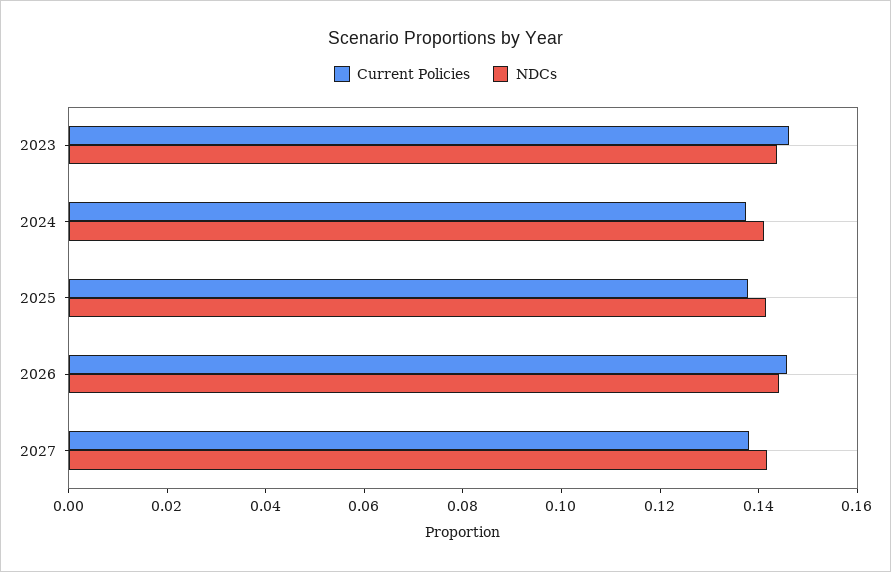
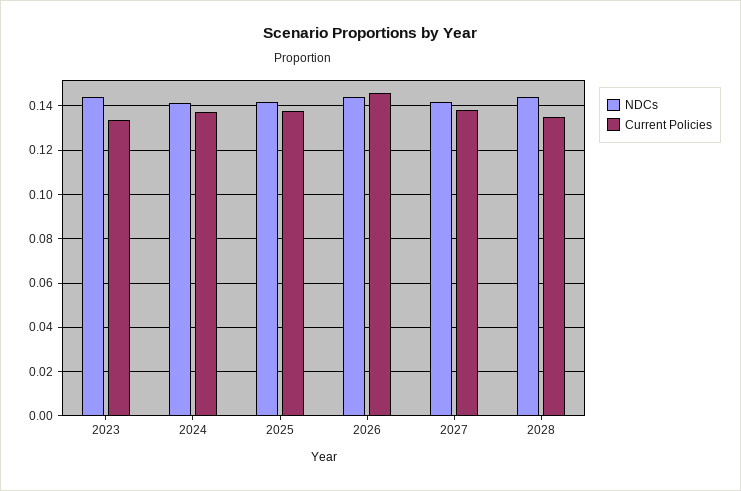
Current Policies, 2023: 0.145 -> 0.135
NDCs, 2028: none -> 0.145
Current Policies, 2028: none -> 0.135

